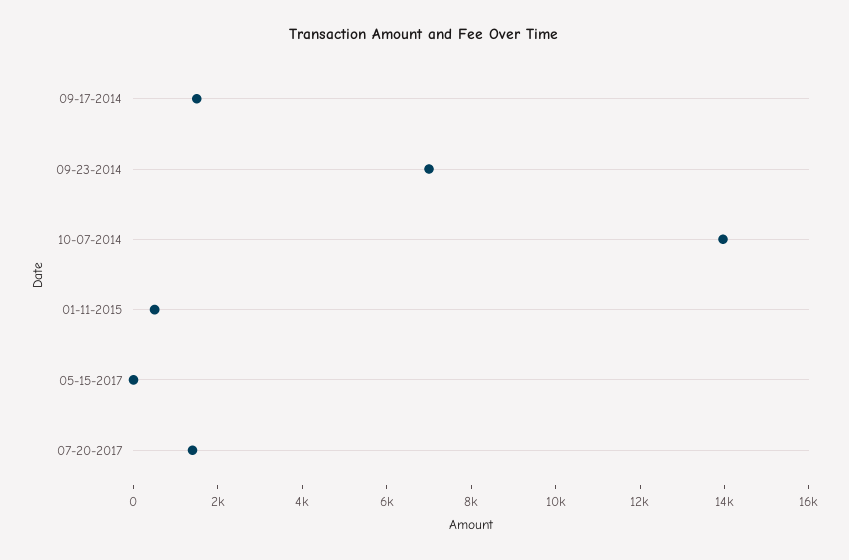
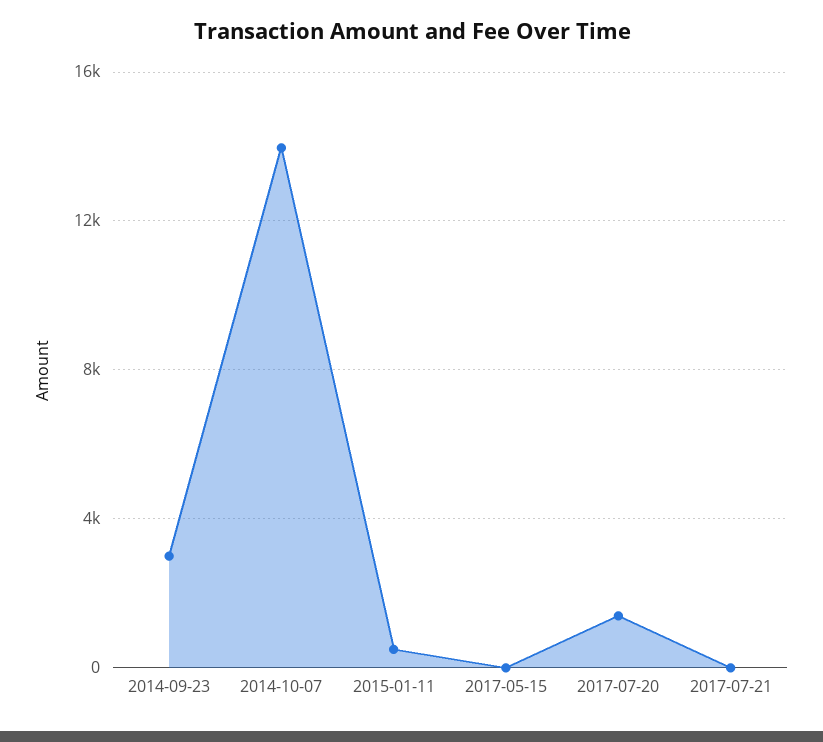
09-17-2014: 1500 -> none
09-23-2014: 7000 -> 3000
2017-07-21: none -> 0

